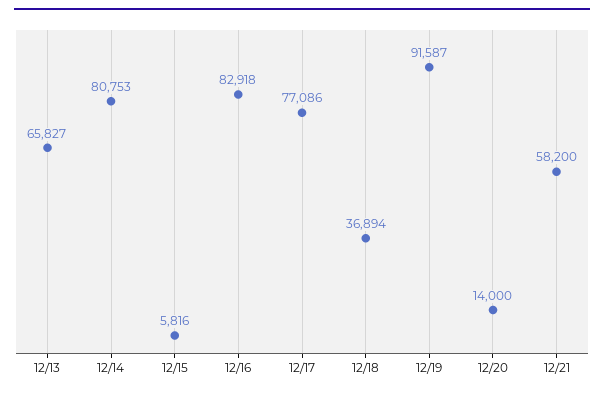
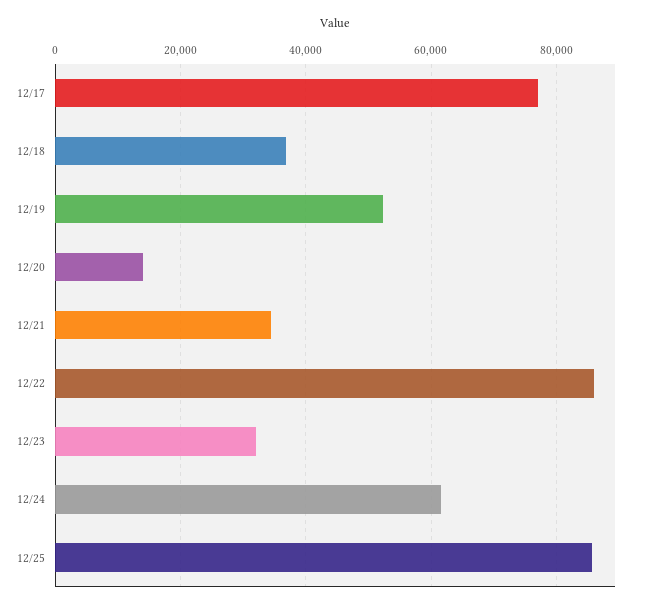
12/13: 65827 -> none
12/14: 80753 -> none
12/15: 5816 -> none
12/16: 82918 -> none
12/19: 91587 -> 52000
12/21: 58200 -> 34000
12/22: none -> 86000
12/23: none -> 32000
12/24: none -> 62000
12/25: none -> 86000

